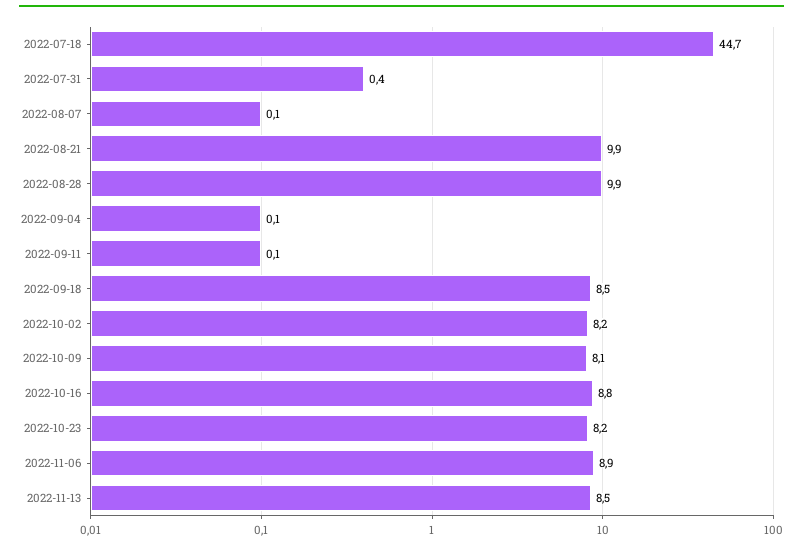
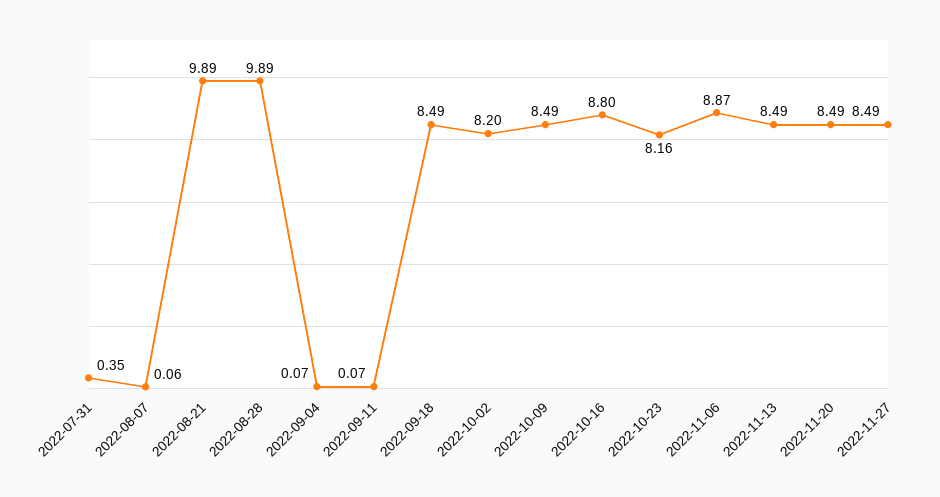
2022-07-18: 44.7 -> none
2022-10-09: 8.1 -> 8.49
2022-11-20: none -> 8.49
2022-11-27: none -> 8.49

